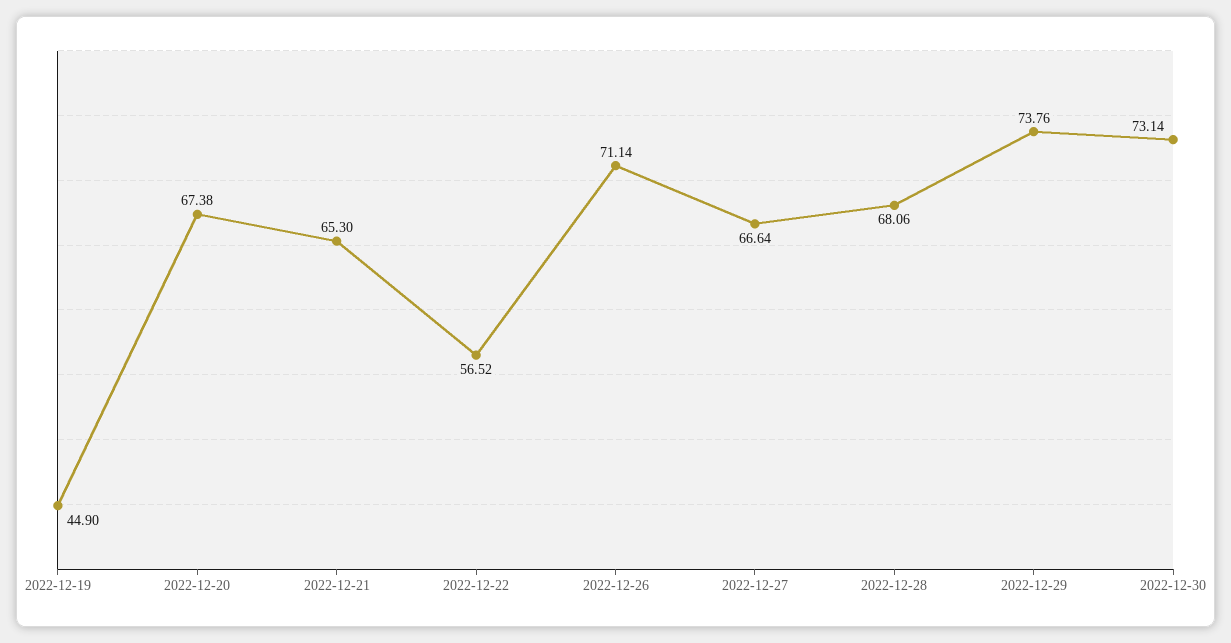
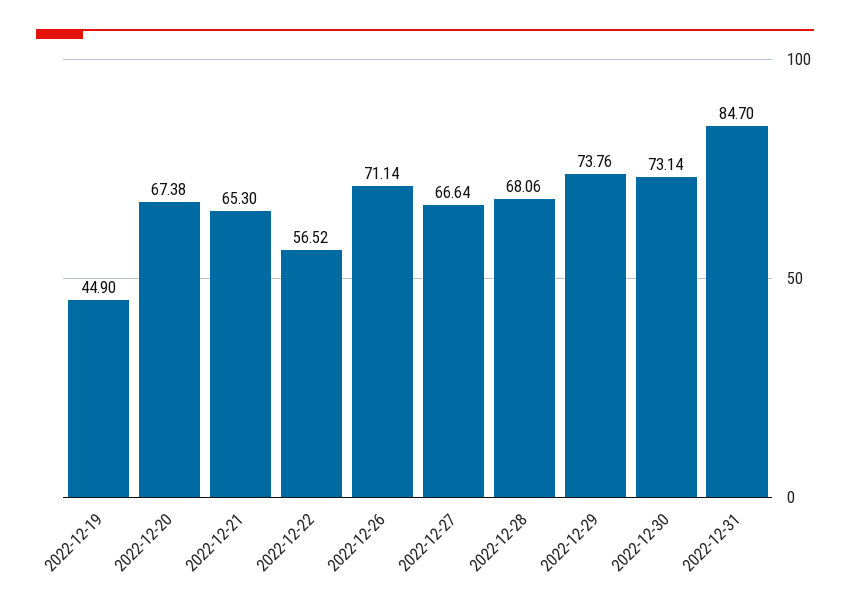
2022-12-31: none -> 84.7

